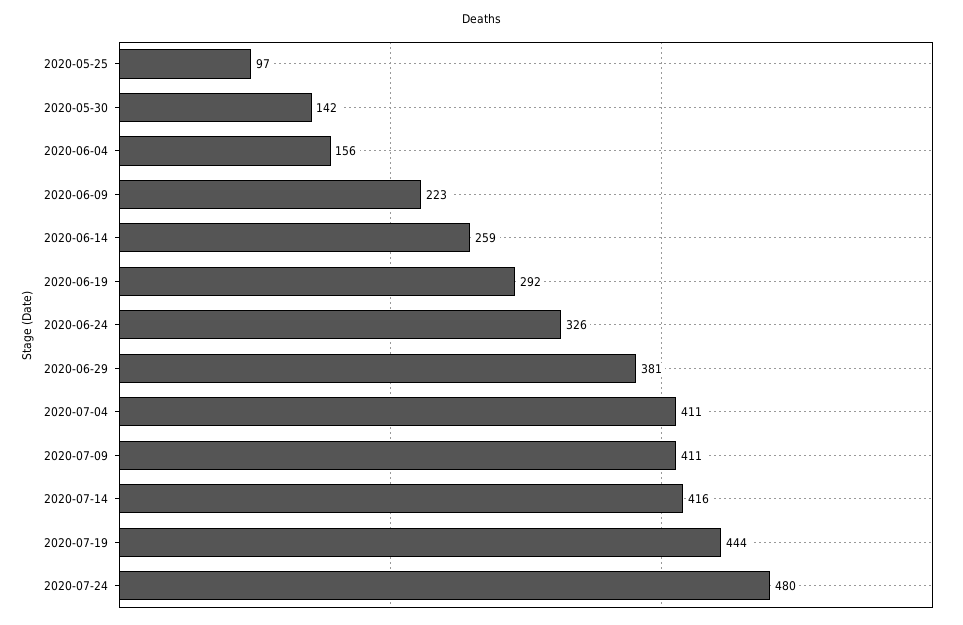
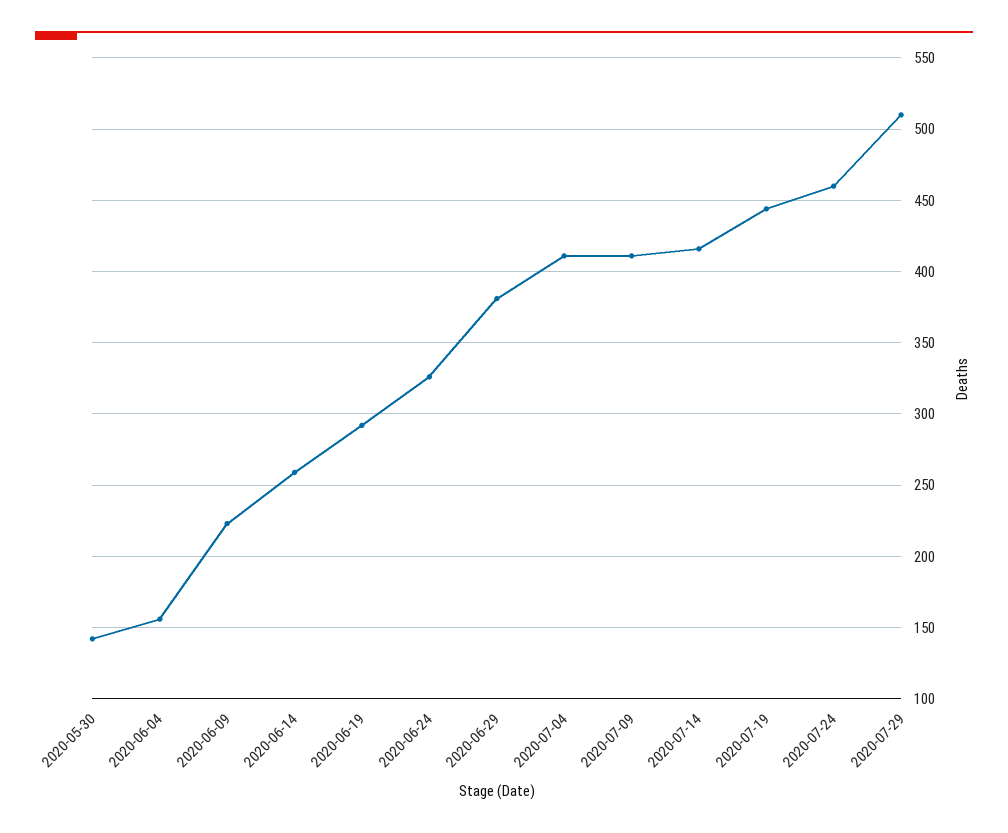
2020-05-25: 97 -> none
2020-07-24: 480 -> 460
2020-07-29: none -> 510

